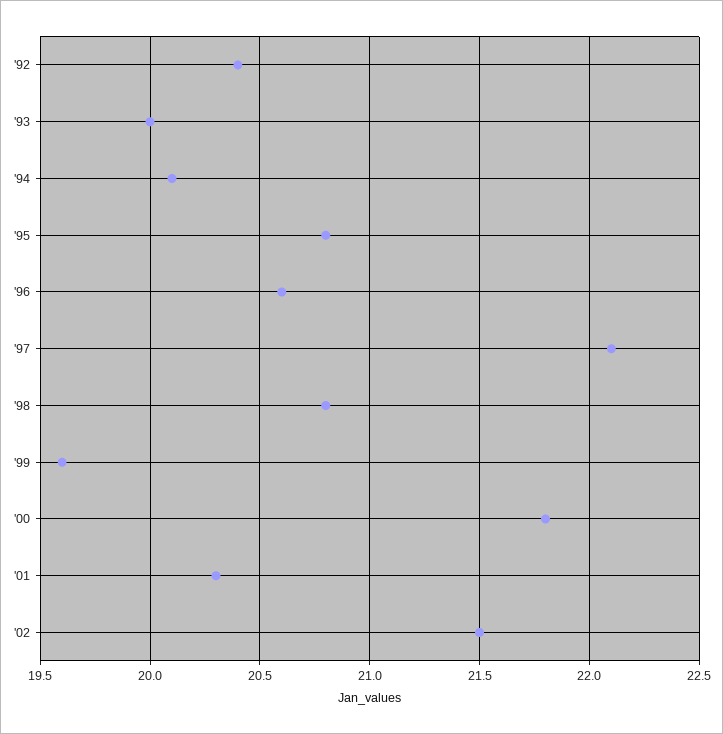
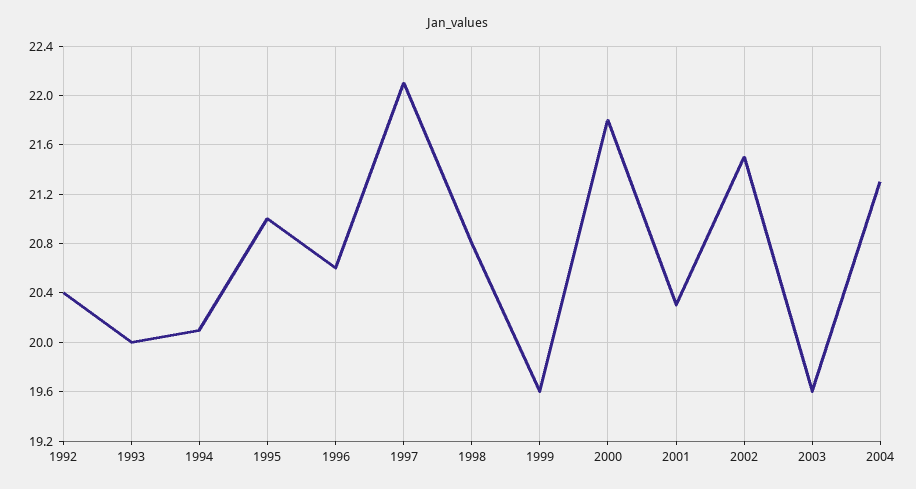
'95: 20.8 -> 21
2003: none -> 19.6
2004: none -> 21.3

